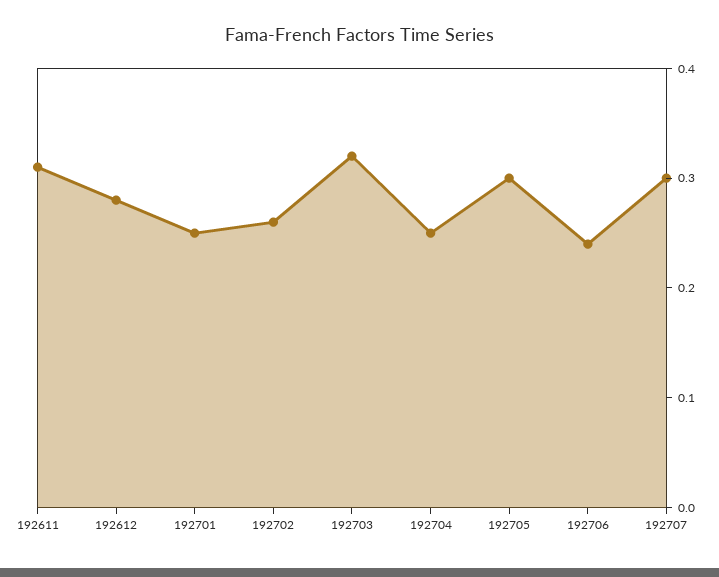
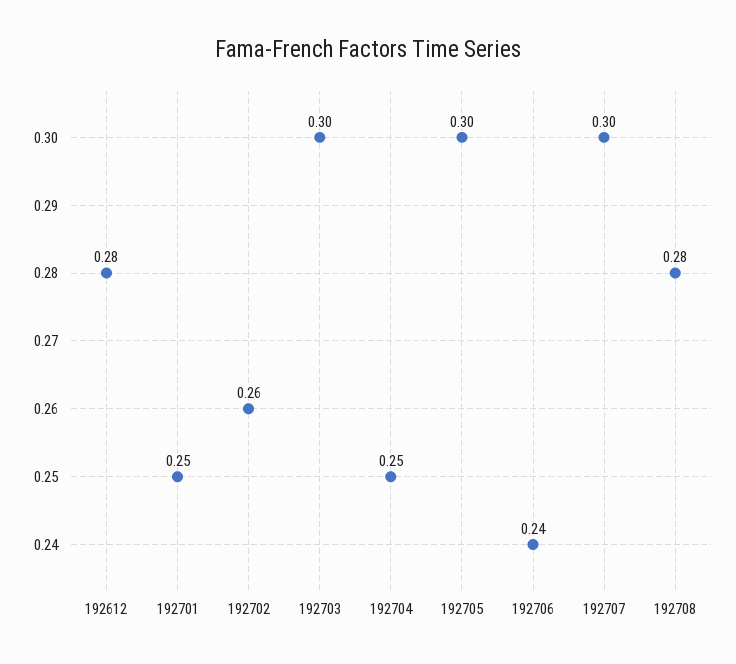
192611: 0.31 -> none
192703: 0.32 -> 0.3
192708: none -> 0.28

